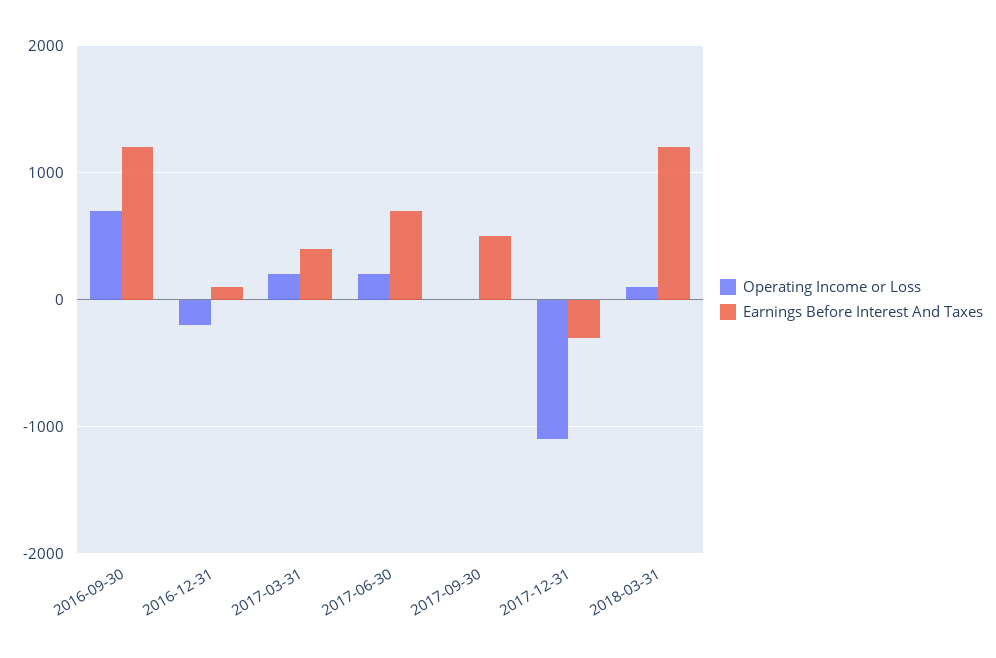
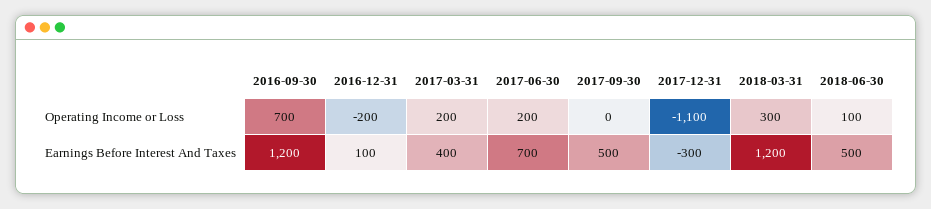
Operating Income or Loss, 2018-03-31: 100 -> 300
Operating Income or Loss, 2018-06-30: none -> 100
Earnings Before Interest And Taxes, 2018-06-30: none -> 500

